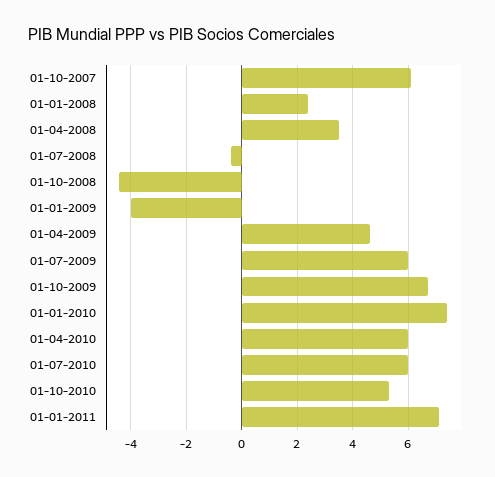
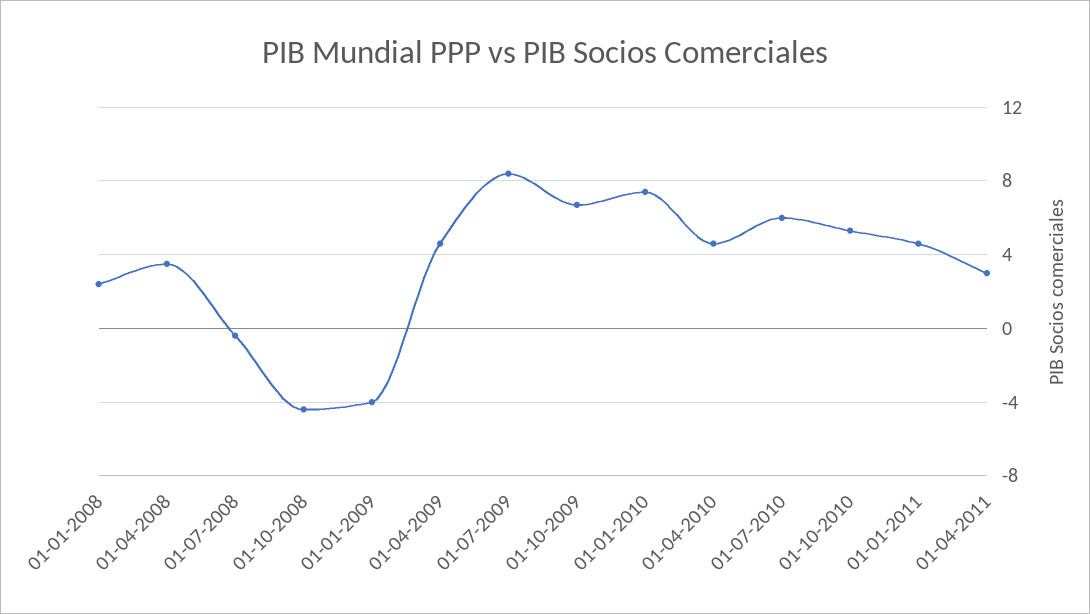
01-10-2007: 6 -> none
01-07-2009: 6 -> 8.5
01-04-2010: 6 -> 4.5
01-01-2011: 7 -> 4.5
01-04-2011: none -> 3

